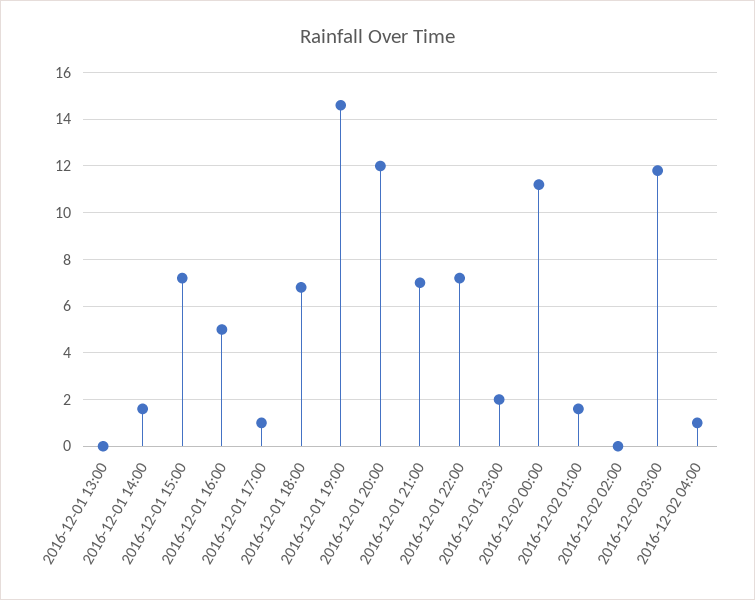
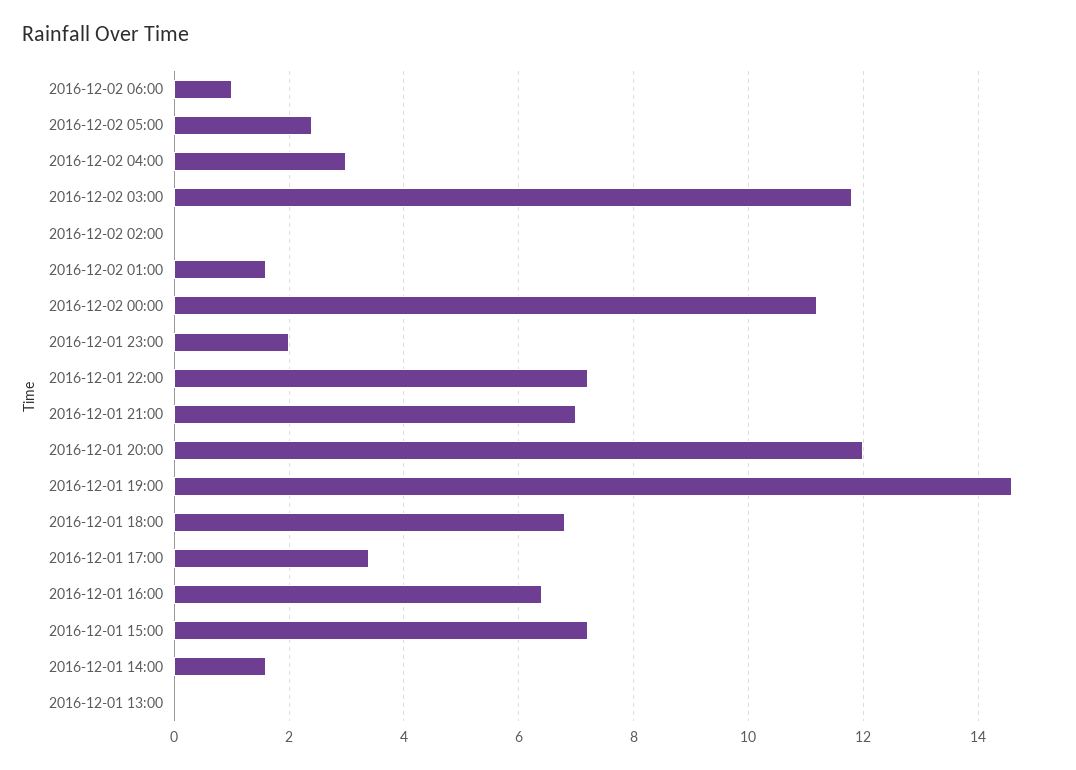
2016-12-01 16:00: 5 -> 6.5
2016-12-01 17:00: 1 -> 3.5
2016-12-02 04:00: 1 -> 3
2016-12-02 06:00: none -> 1
2016-12-02 05:00: none -> 2.5

